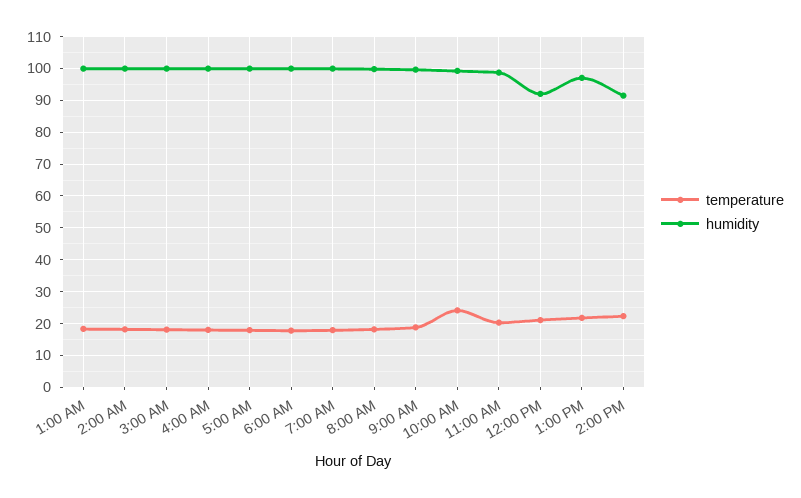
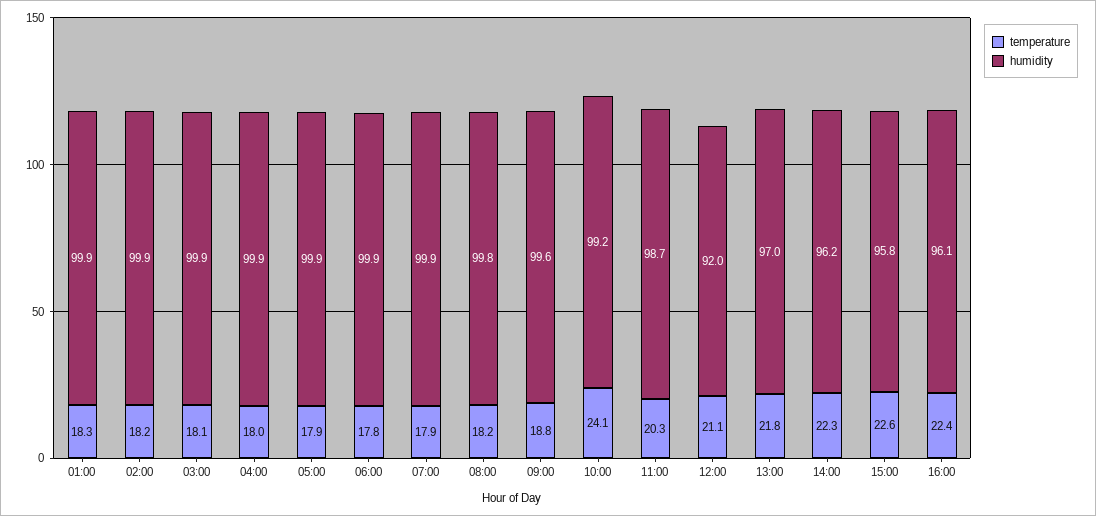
humidity, 2:00 PM: 92 -> 96.2
temperature, 15:00: none -> 22.6
humidity, 15:00: none -> 95.8
temperature, 16:00: none -> 22.4
humidity, 16:00: none -> 96.1

